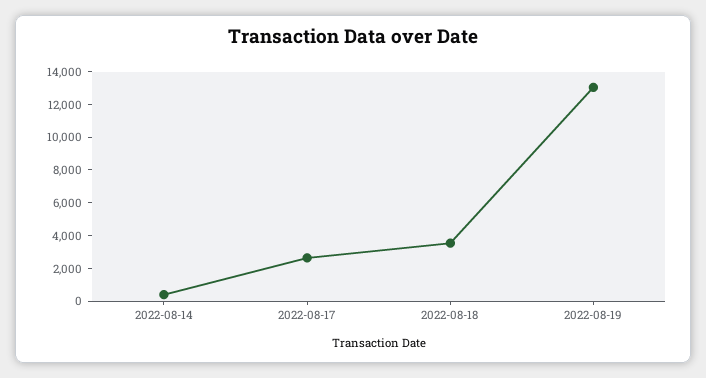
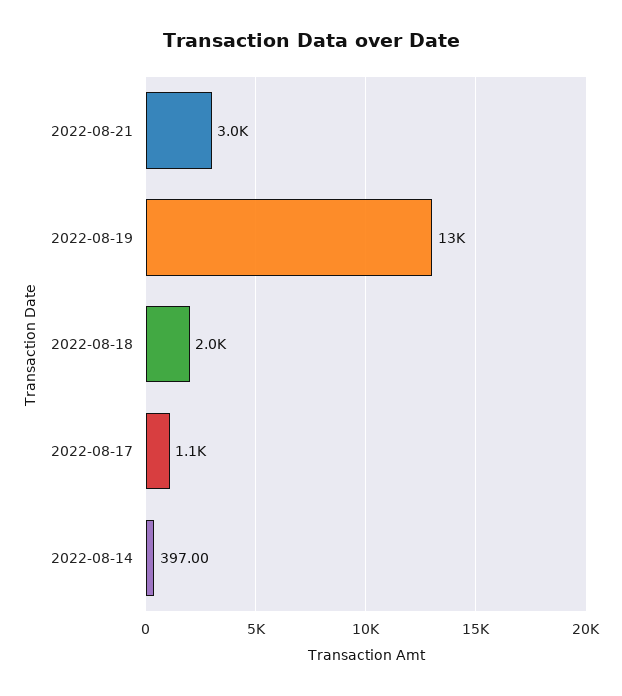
2022-08-17: 2500 -> 1100
2022-08-18: 3500 -> 2000
2022-08-21: none -> 3000

